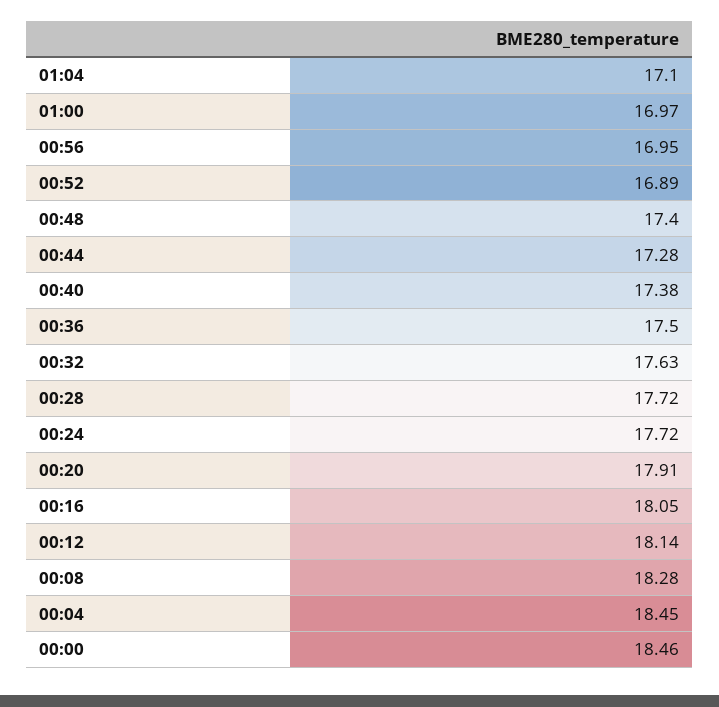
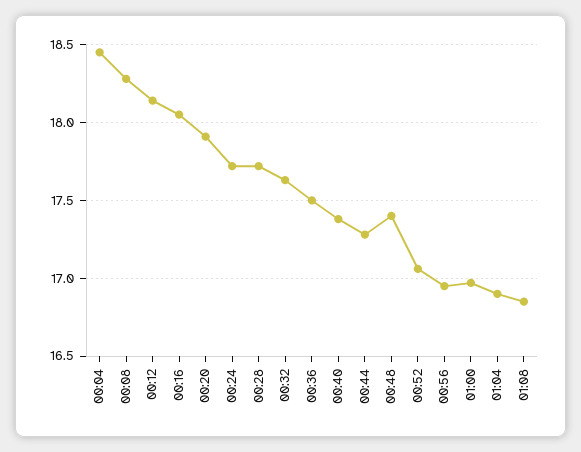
01:04: 17.1 -> 16.9
00:52: 16.89 -> 17.05
00:00: 18.46 -> none
01:08: none -> 16.85

